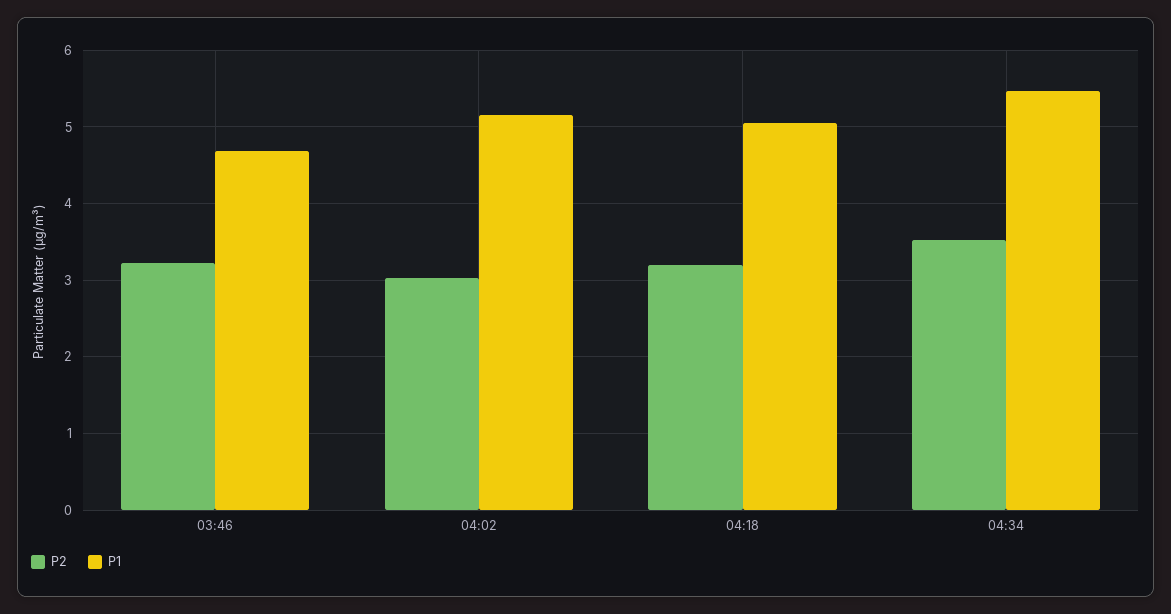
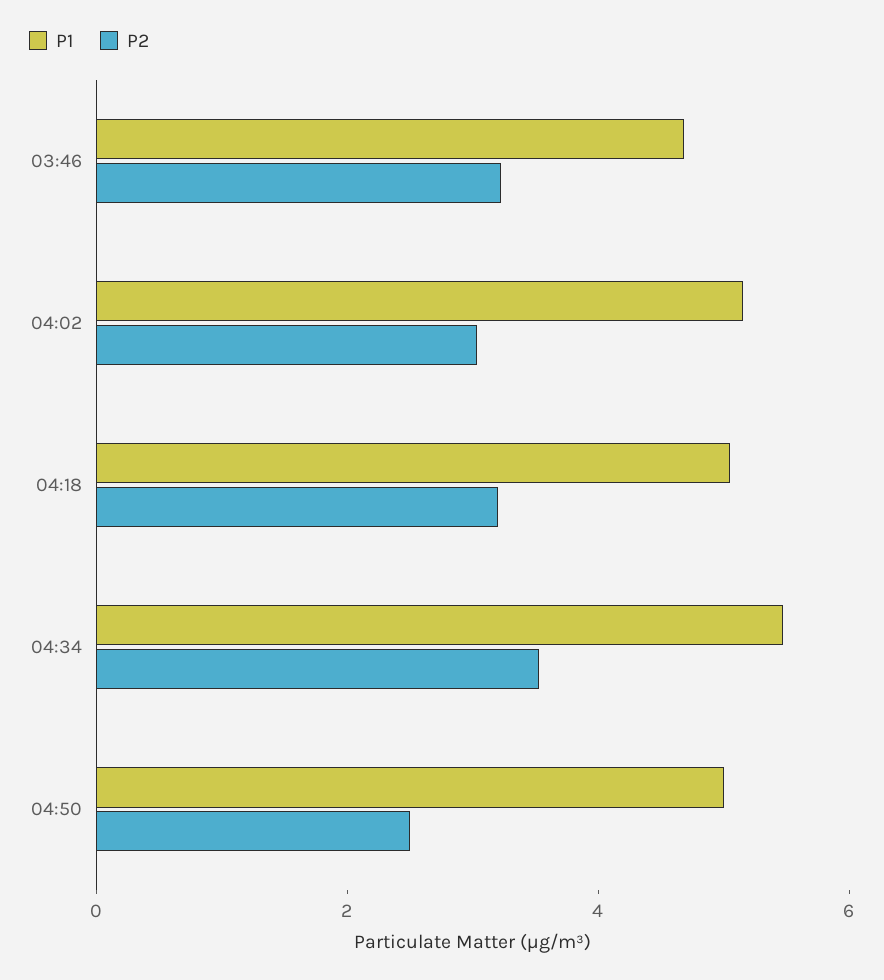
P1, 04:50: none -> 5
P2, 04:50: none -> 2.5

